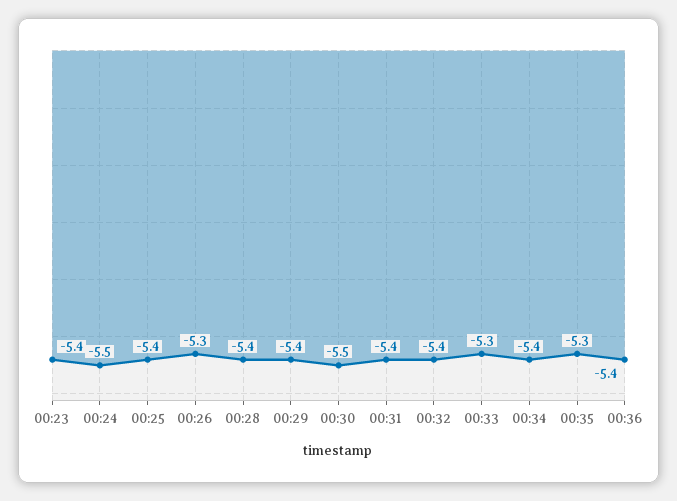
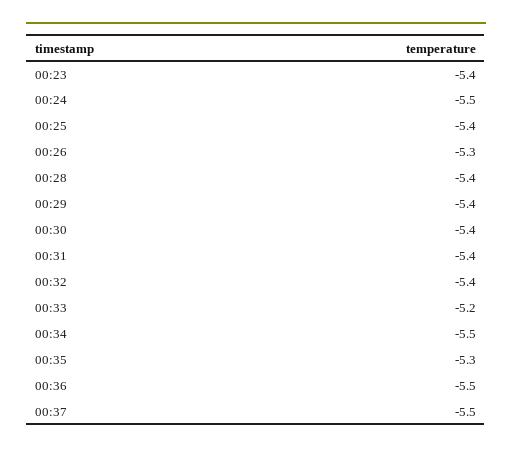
00:30: -5.5 -> -5.4
00:33: -5.3 -> -5.2
00:34: -5.4 -> -5.5
00:36: -5.4 -> -5.5
00:37: none -> -5.5

